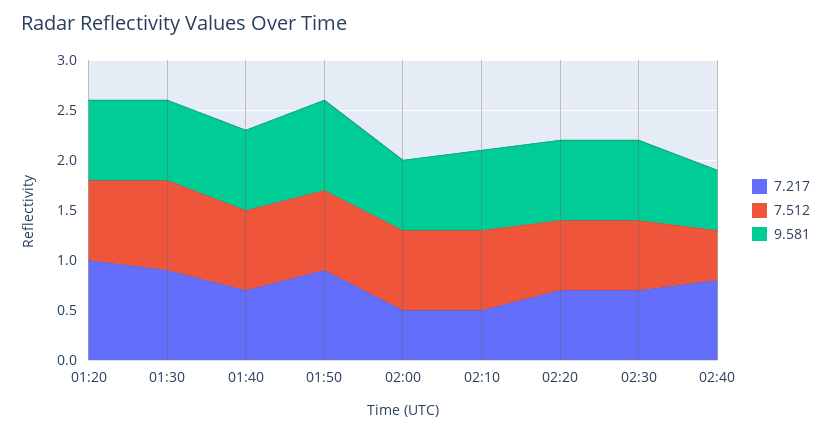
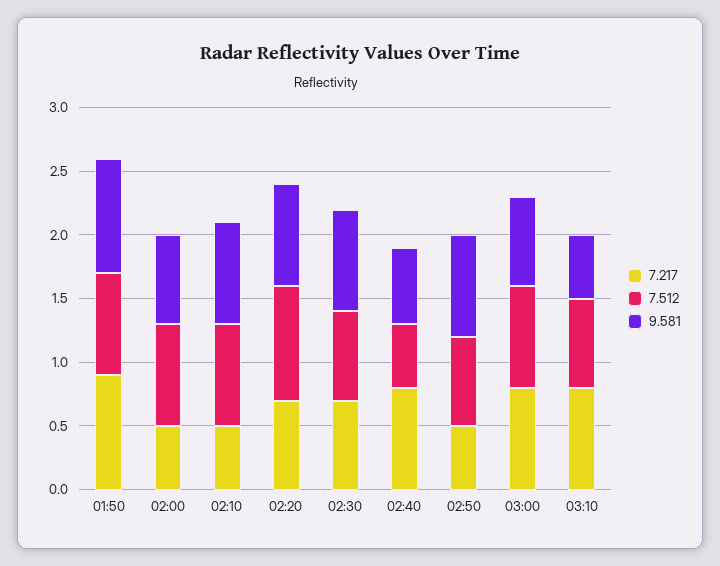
7.217, 01:20: 1 -> none
7.512, 01:20: 0.8 -> none
9.581, 01:20: 0.8 -> none
7.217, 01:30: 0.9 -> none
7.512, 01:30: 0.9 -> none
9.581, 01:30: 0.8 -> none
7.217, 01:40: 0.7 -> none
7.512, 01:40: 0.8 -> none
9.581, 01:40: 0.8 -> none
7.512, 02:20: 0.7 -> 0.9
7.217, 02:50: none -> 0.5
7.512, 02:50: none -> 0.7
9.581, 02:50: none -> 0.8
7.217, 03:00: none -> 0.8
7.512, 03:00: none -> 0.8
9.581, 03:00: none -> 0.7
7.217, 03:10: none -> 0.8
7.512, 03:10: none -> 0.7
9.581, 03:10: none -> 0.5

